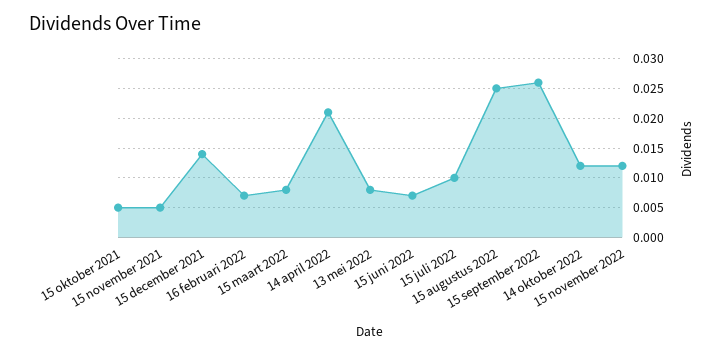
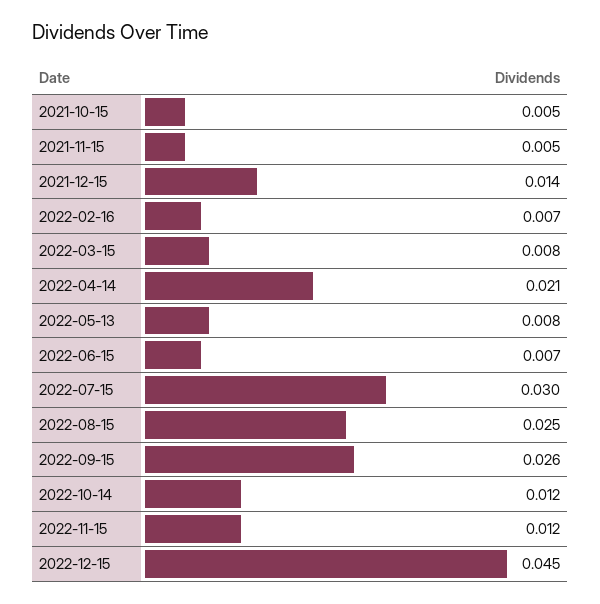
15 juli 2022: 0.01 -> 0.03
2022-12-15: none -> 0.045

